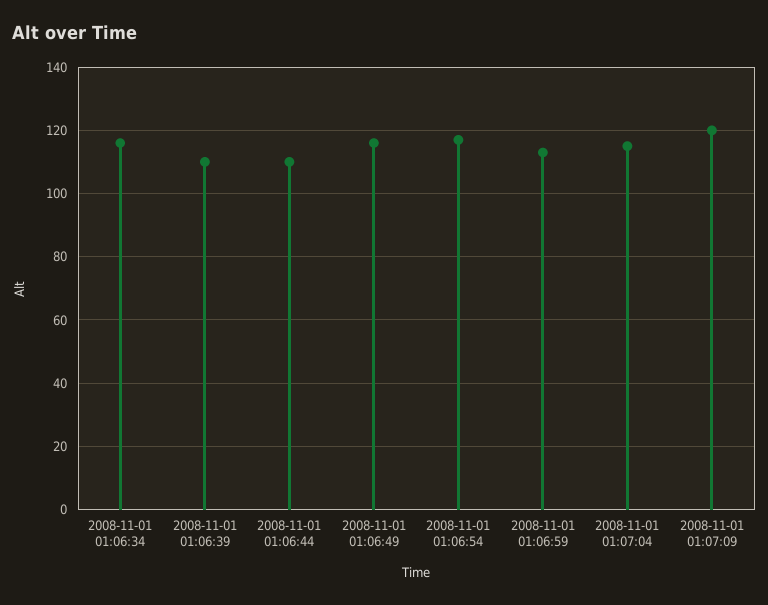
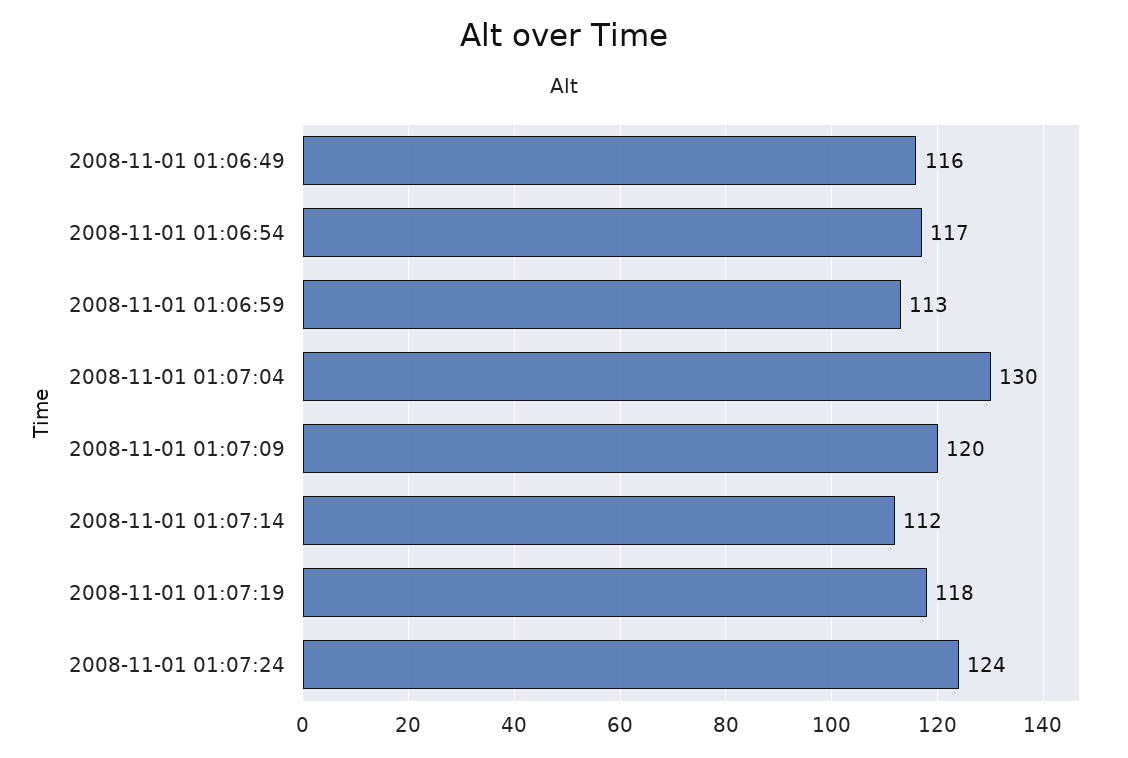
2008-11-01 01:06:34: 115 -> none
2008-11-01 01:06:39: 110 -> none
2008-11-01 01:06:44: 110 -> none
2008-11-01 01:07:04: 115 -> 130
2008-11-01 01:07:14: none -> 112
2008-11-01 01:07:19: none -> 118
2008-11-01 01:07:24: none -> 124

